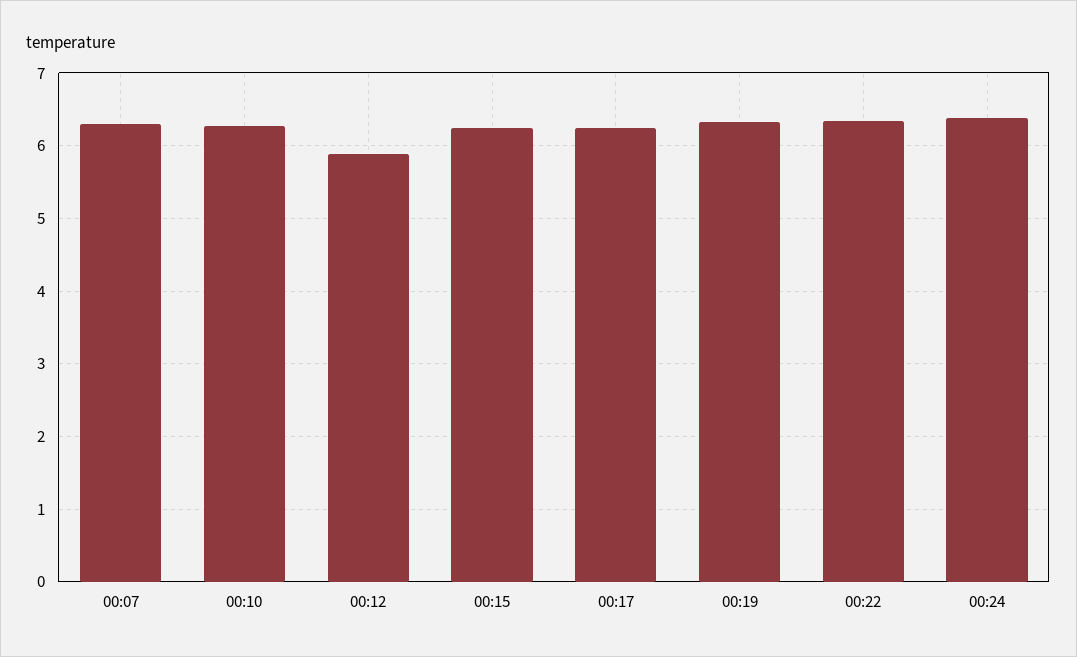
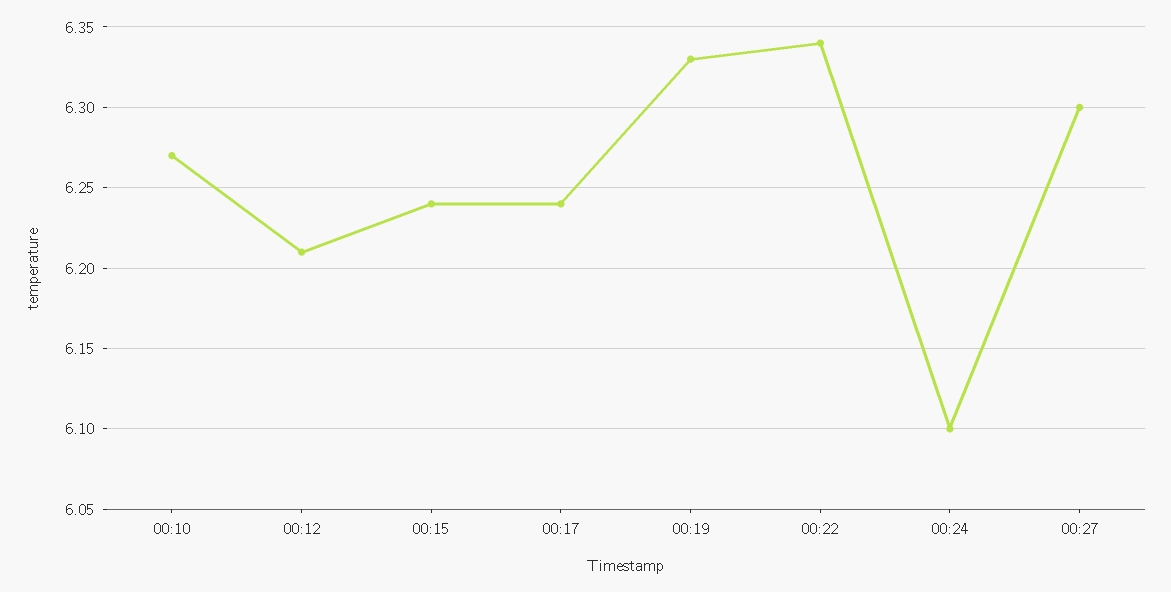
00:07: 6.3 -> none
00:12: 5.9 -> 6.21
00:24: 6.4 -> 6.1
00:27: none -> 6.3

